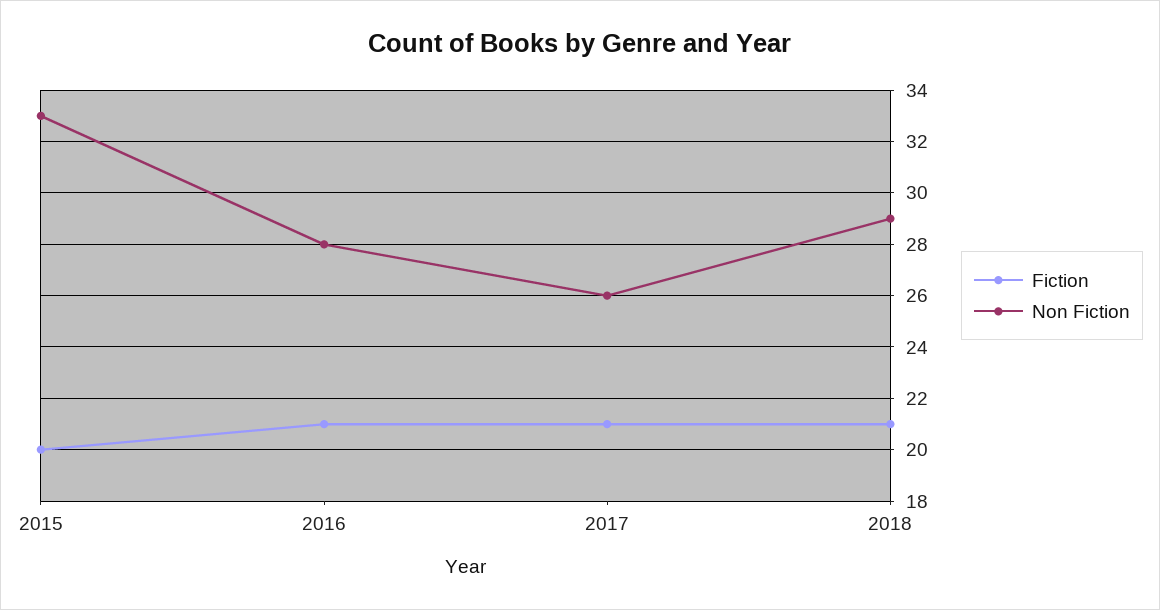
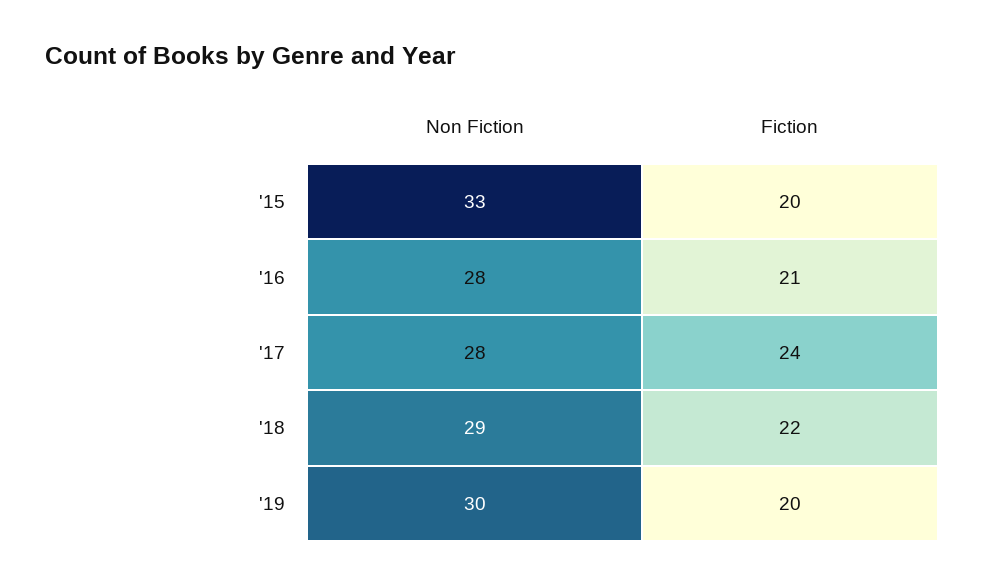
Fiction, 2017: 21 -> 24
Non Fiction, 2017: 26 -> 28
Fiction, 2018: 21 -> 22
Non Fiction, '19: none -> 30
Fiction, '19: none -> 20

